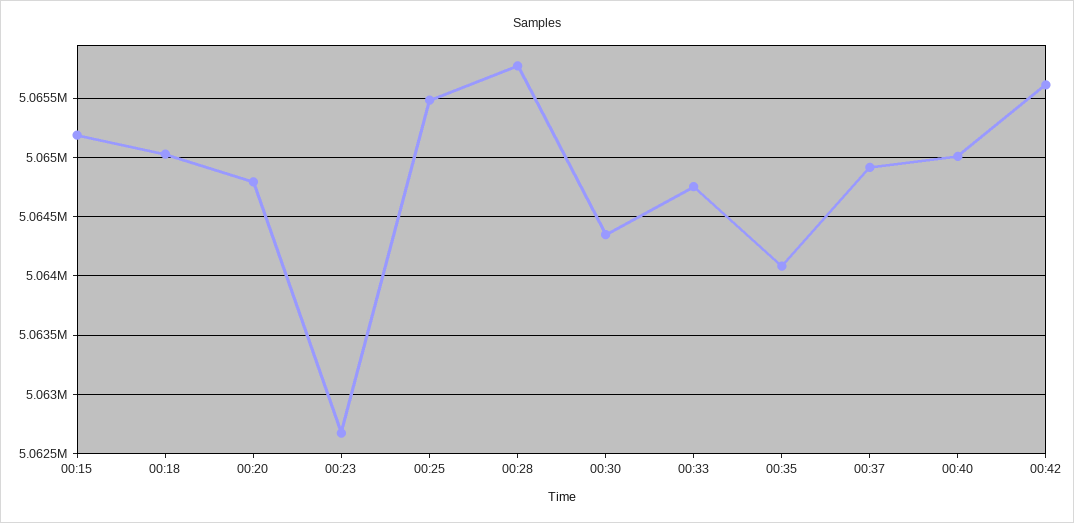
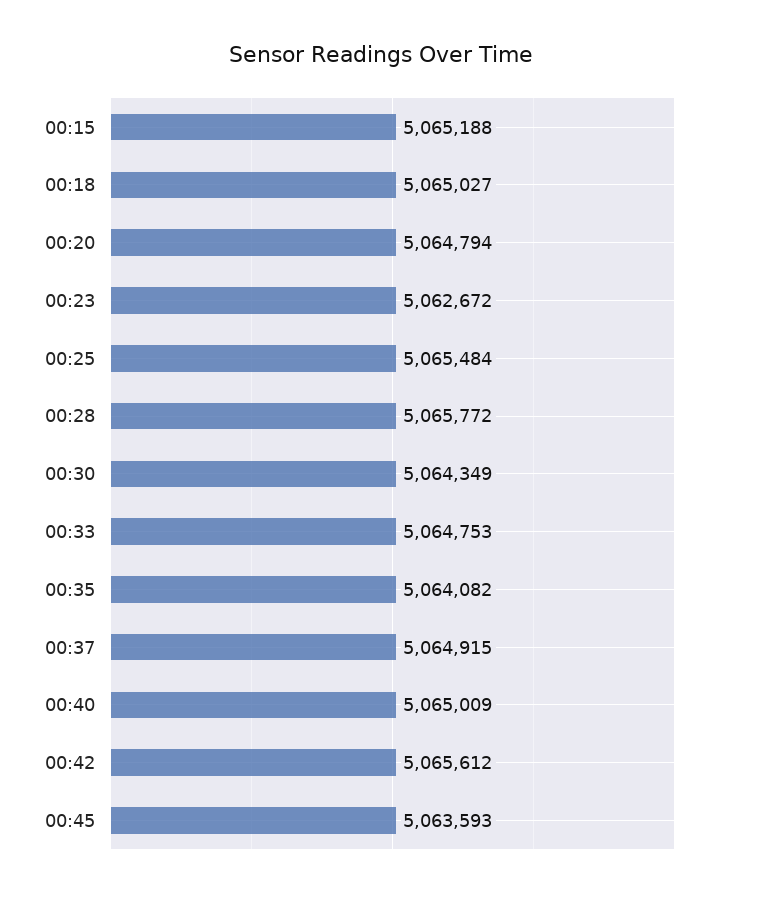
00:45: none -> 5063593

